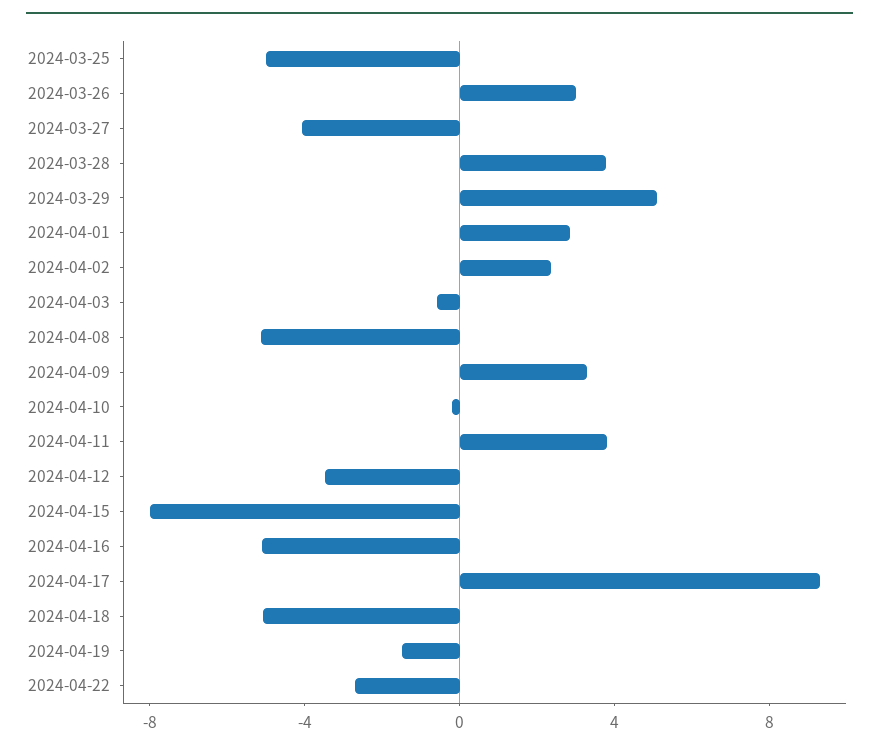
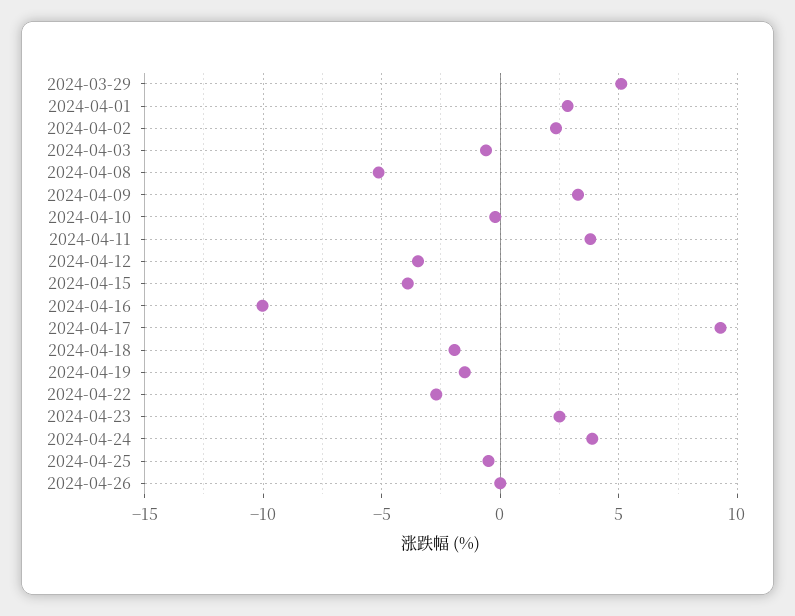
2024-03-25: -5 -> none
2024-03-26: 3 -> none
2024-03-27: -4 -> none
2024-03-28: 4 -> none
2024-04-15: -8 -> -4
2024-04-16: -5 -> -10
2024-04-18: -5 -> -2
2024-04-23: none -> 2.5
2024-04-24: none -> 4
2024-04-25: none -> -0.5
2024-04-26: none -> 0

